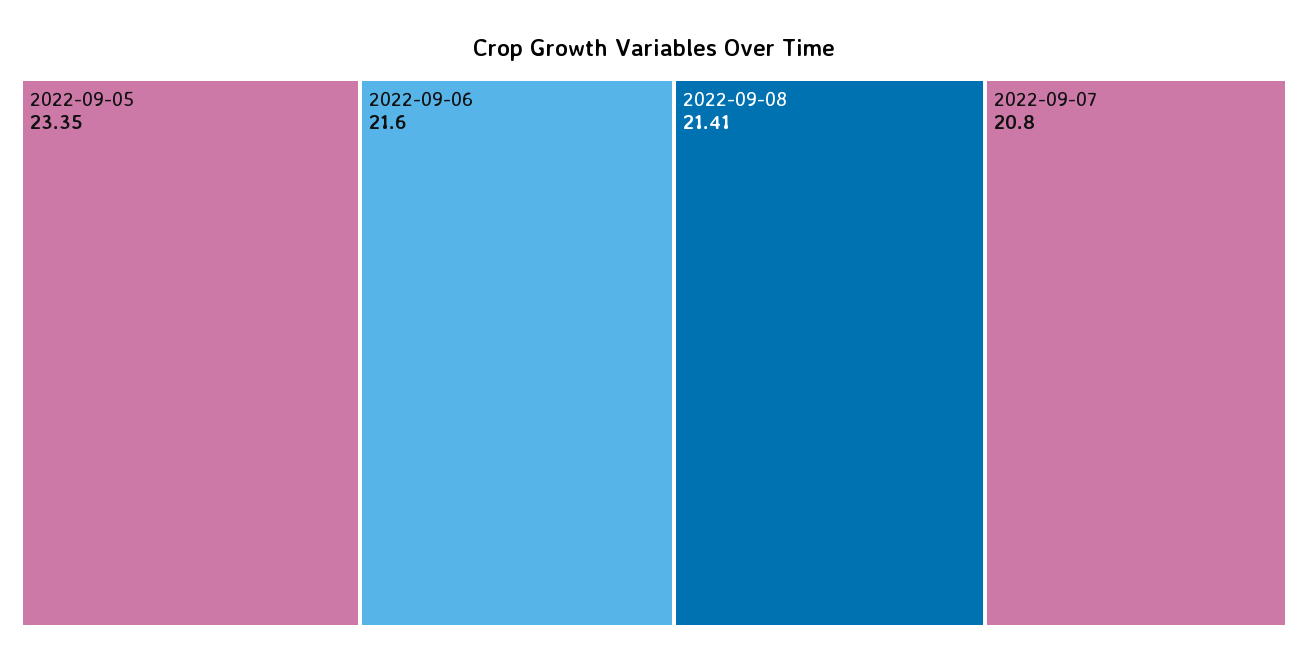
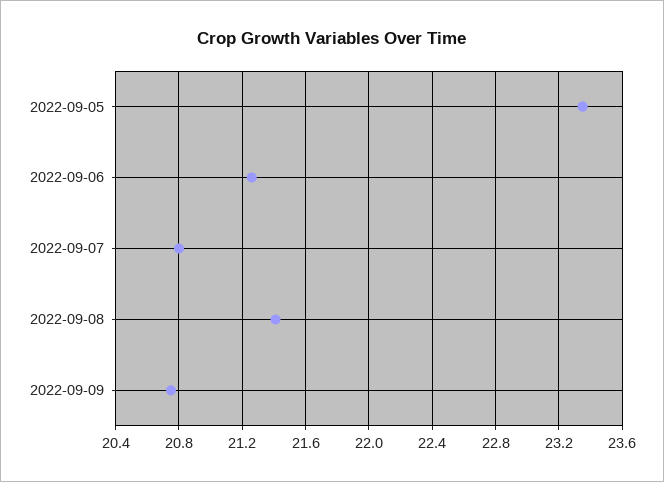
2022-09-06: 21.6 -> 21.25
2022-09-09: none -> 20.75

